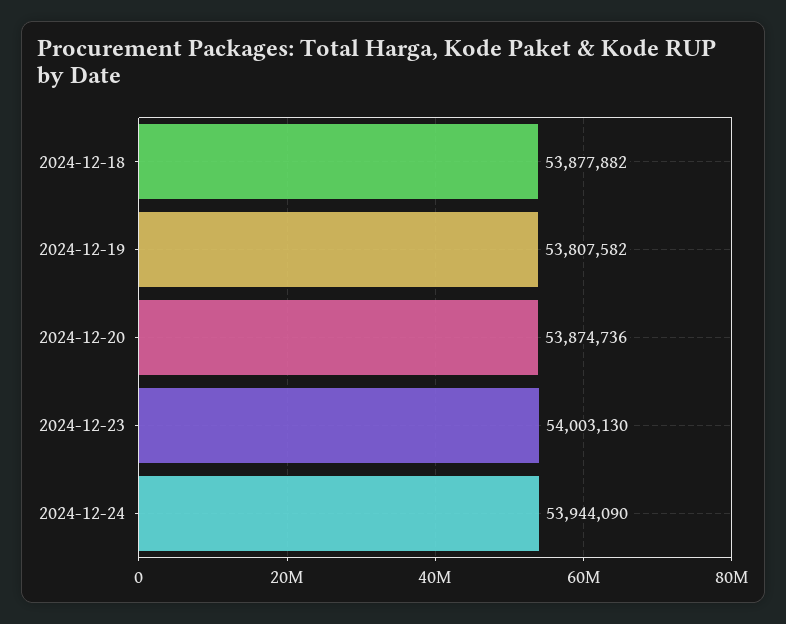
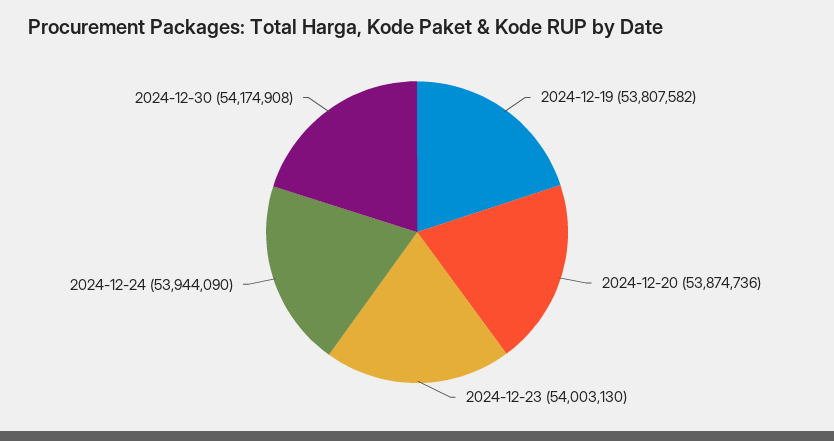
2024-12-18: 53877882 -> none
2024-12-30: none -> 54174908

